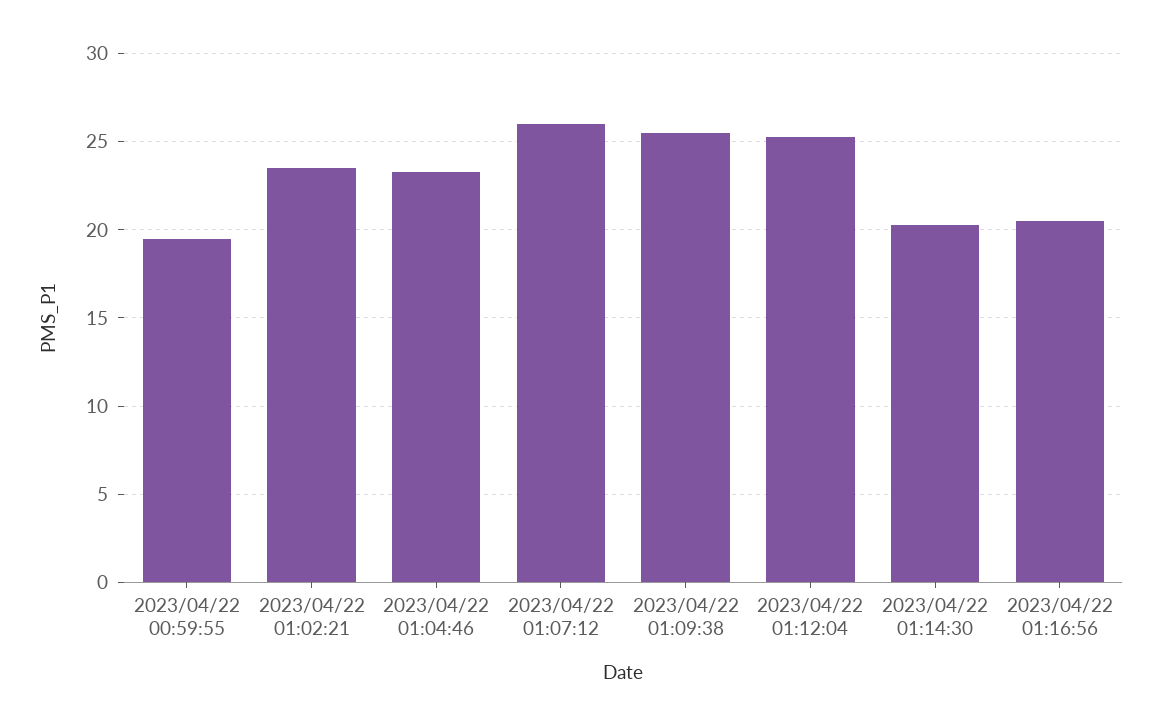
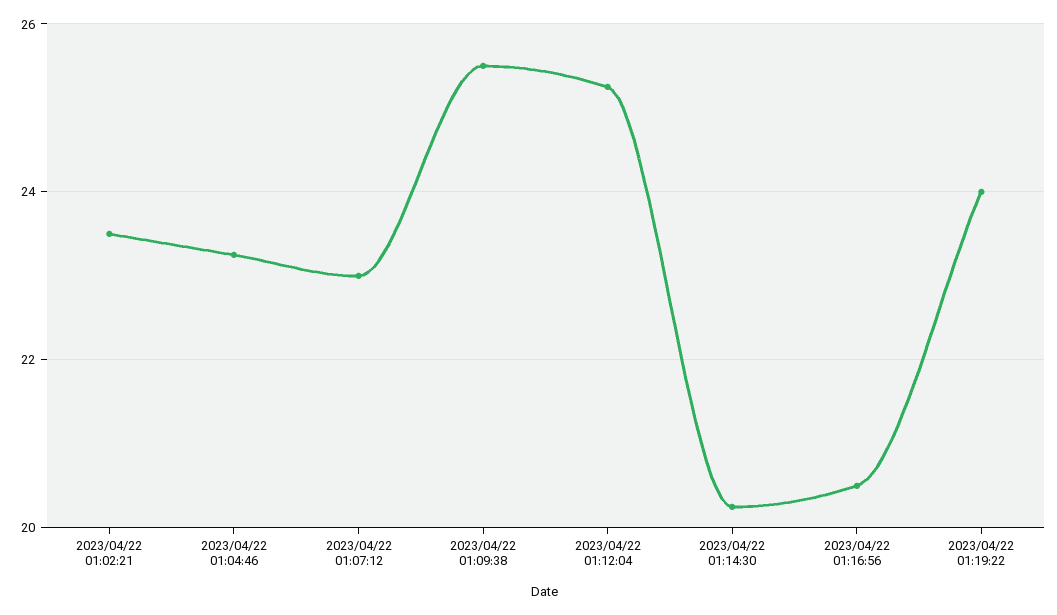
2023/04/22 00:59:55: 19.5 -> none
2023/04/22 01:07:12: 26 -> 23
2023/04/22 01:19:22: none -> 24

